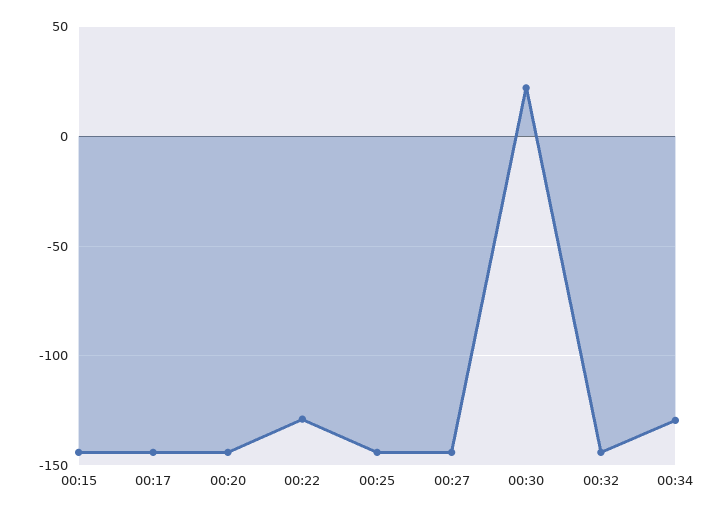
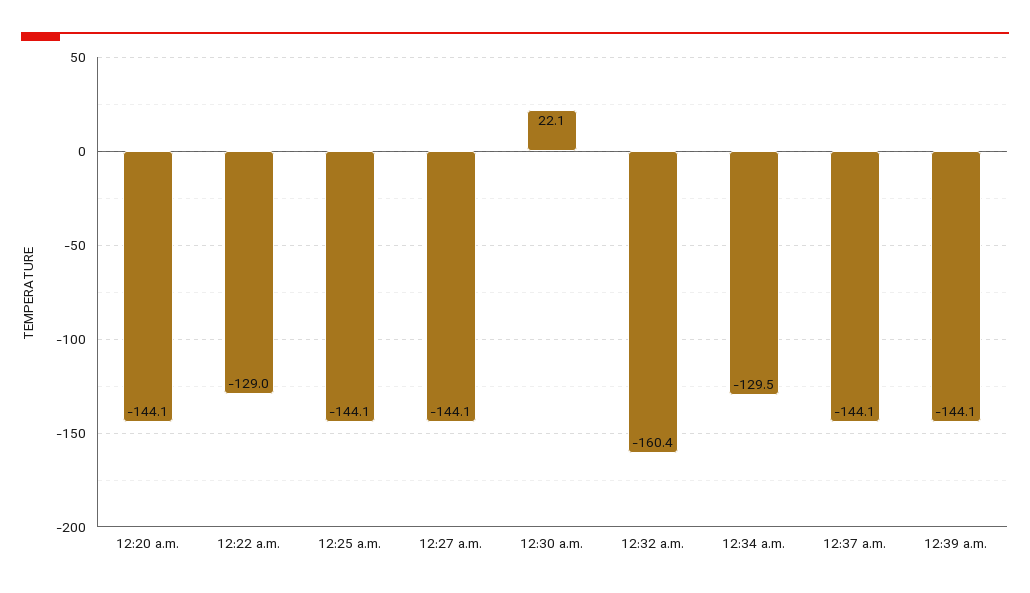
00:15: -145 -> none
00:17: -145 -> none
00:32: -145 -> -160.4
12:37 a.m.: none -> -144.1
12:39 a.m.: none -> -144.1

